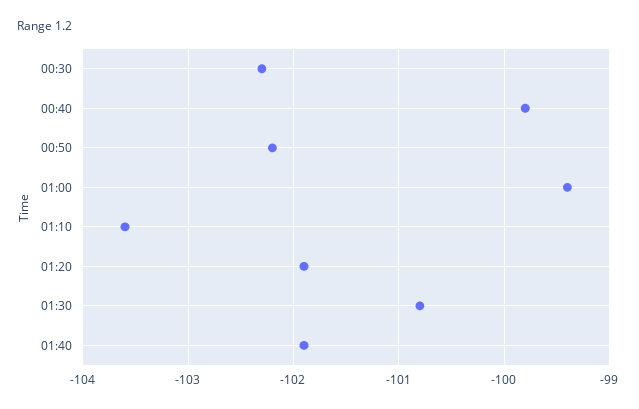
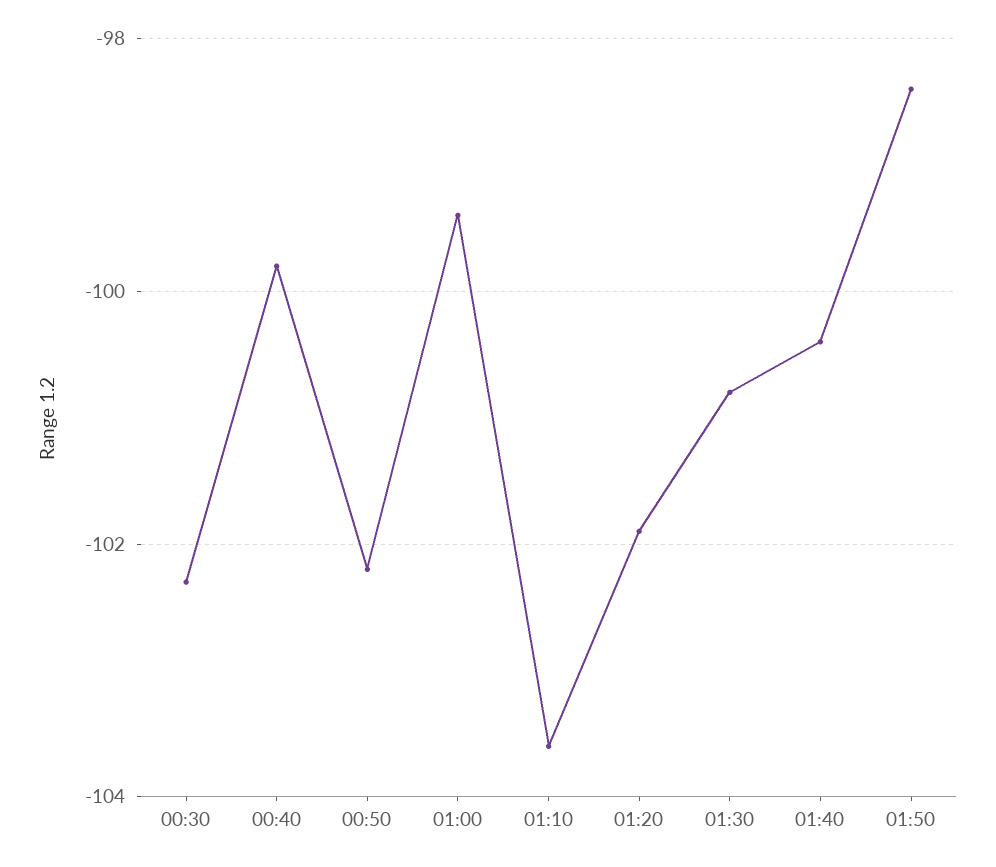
01:40: -101.9 -> -100.5
01:50: none -> -98.5

